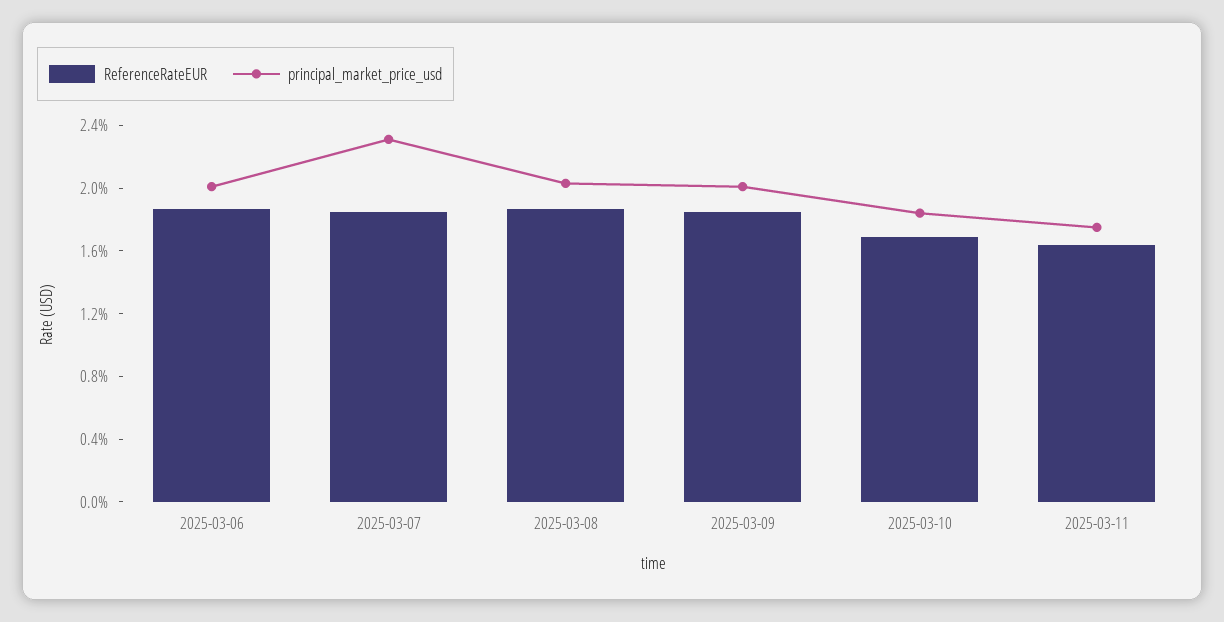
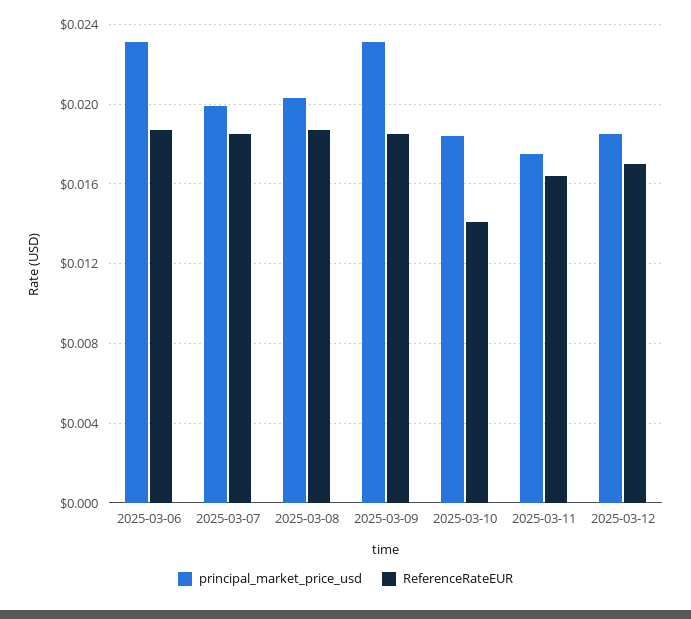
principal_market_price_usd, 2025-03-06: 0.02 -> 0.023
principal_market_price_usd, 2025-03-07: 0.023 -> 0.02
principal_market_price_usd, 2025-03-09: 0.02 -> 0.023
ReferenceRateEUR, 2025-03-10: 0.017 -> 0.014
principal_market_price_usd, 2025-03-12: none -> 0.0185
ReferenceRateEUR, 2025-03-12: none -> 0.017

